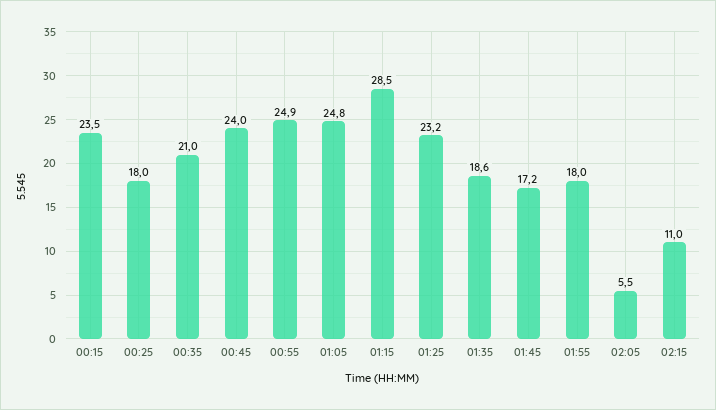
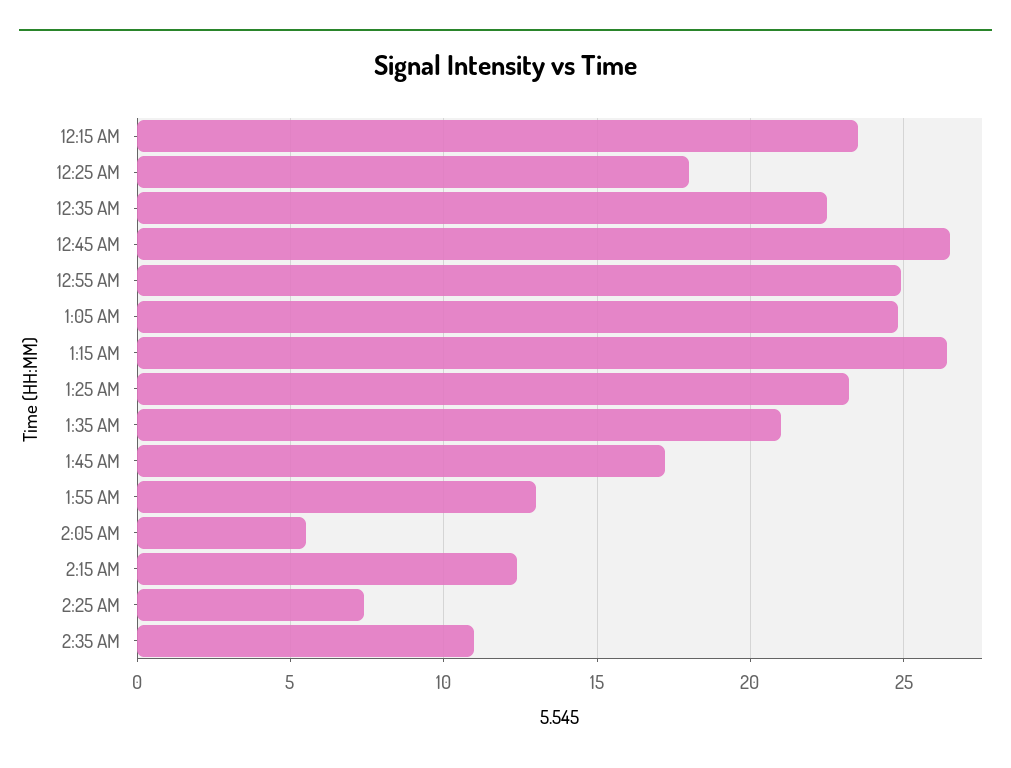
00:35: 21 -> 22.5
00:45: 24 -> 26.5
01:15: 28.5 -> 26.5
01:35: 18.6 -> 21
01:55: 18 -> 13
02:15: 11 -> 12.5
2:25 AM: none -> 7.5
2:35 AM: none -> 11

